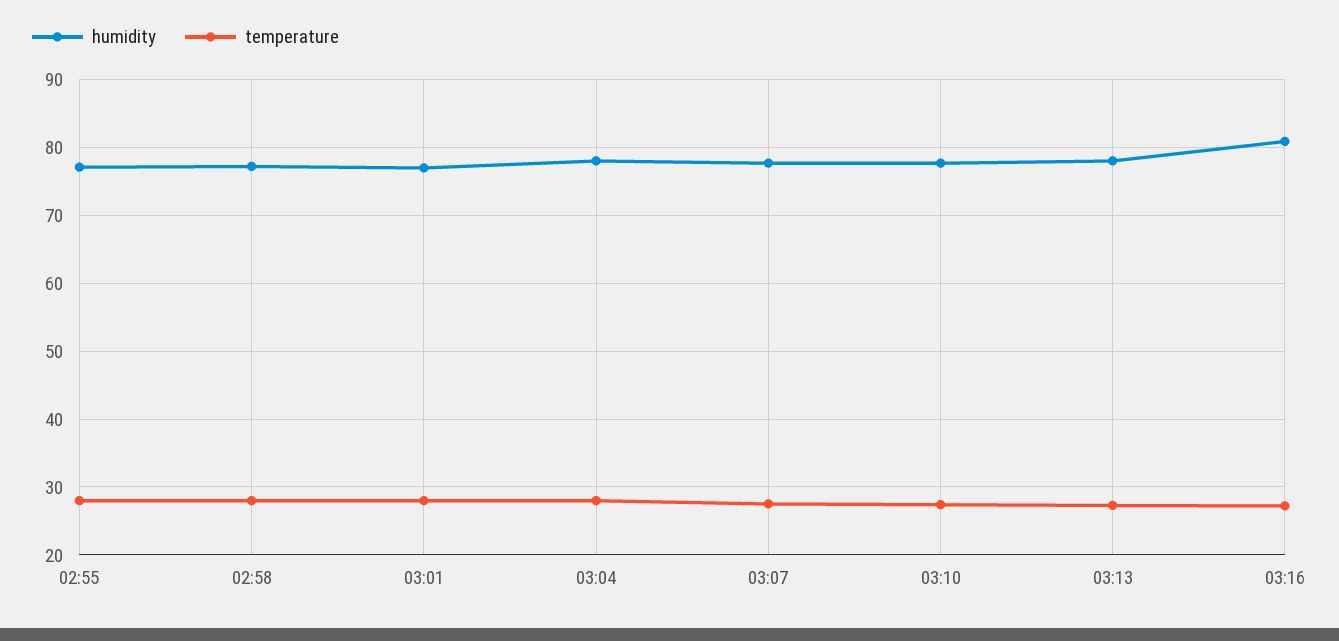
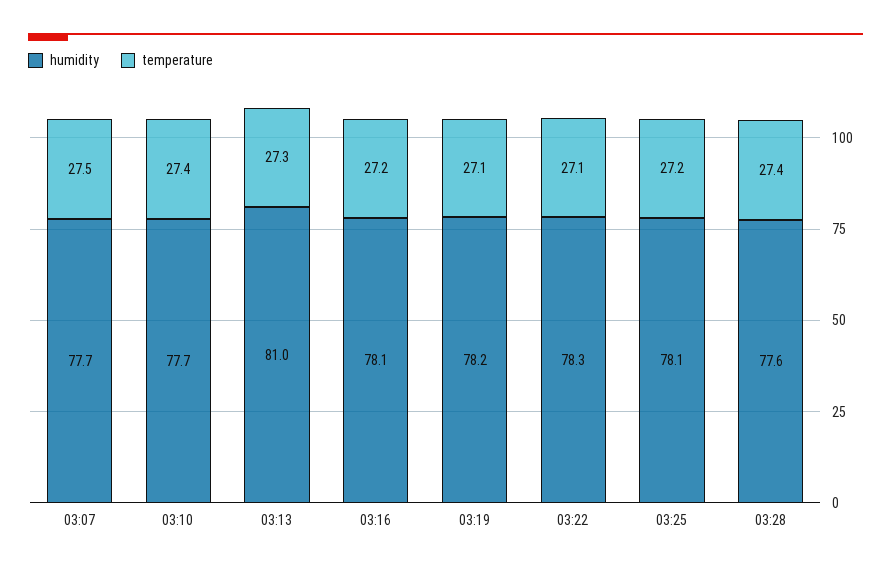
humidity, 02:55: 77 -> none
temperature, 02:55: 28 -> none
humidity, 02:58: 77 -> none
temperature, 02:58: 28 -> none
humidity, 03:01: 77 -> none
temperature, 03:01: 28 -> none
humidity, 03:04: 78 -> none
temperature, 03:04: 28 -> none
humidity, 03:13: 78 -> 81
humidity, 03:16: 81 -> 78.1
humidity, 03:19: none -> 78.2
temperature, 03:19: none -> 27.1
humidity, 03:22: none -> 78.3
temperature, 03:22: none -> 27.1
humidity, 03:25: none -> 78.1
temperature, 03:25: none -> 27.2
humidity, 03:28: none -> 77.6
temperature, 03:28: none -> 27.4

